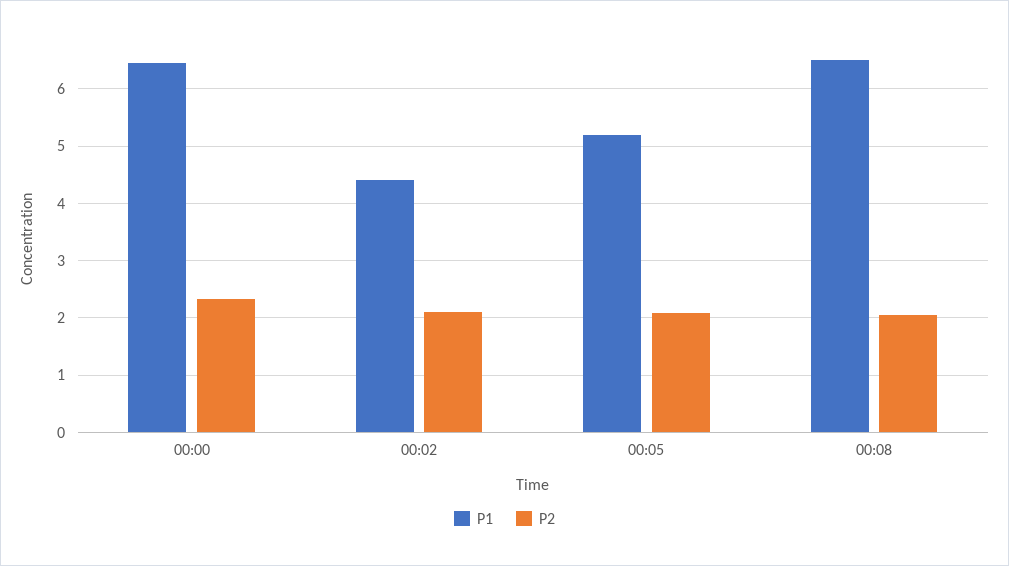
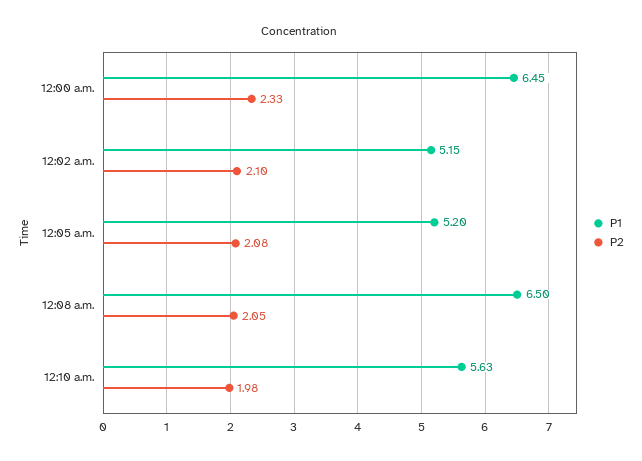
P1, 00:02: 4.4 -> 5.15
P1, 12:10 a.m.: none -> 5.63
P2, 12:10 a.m.: none -> 1.98

